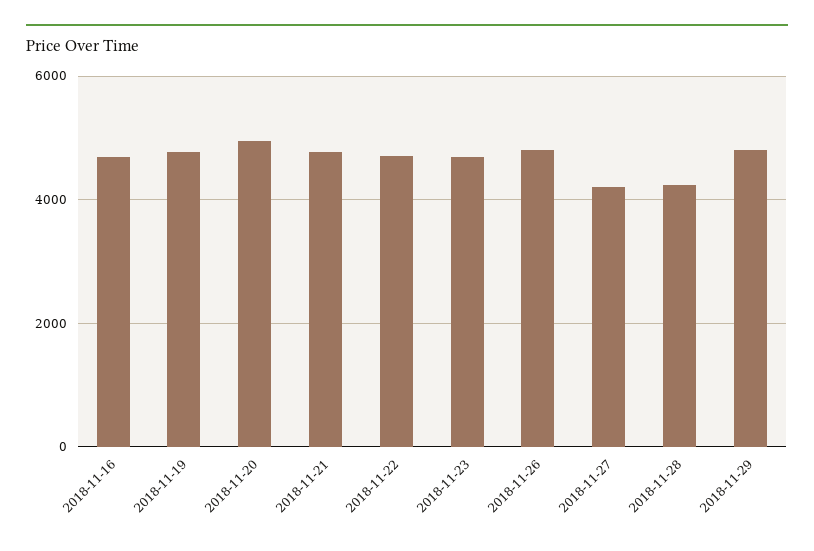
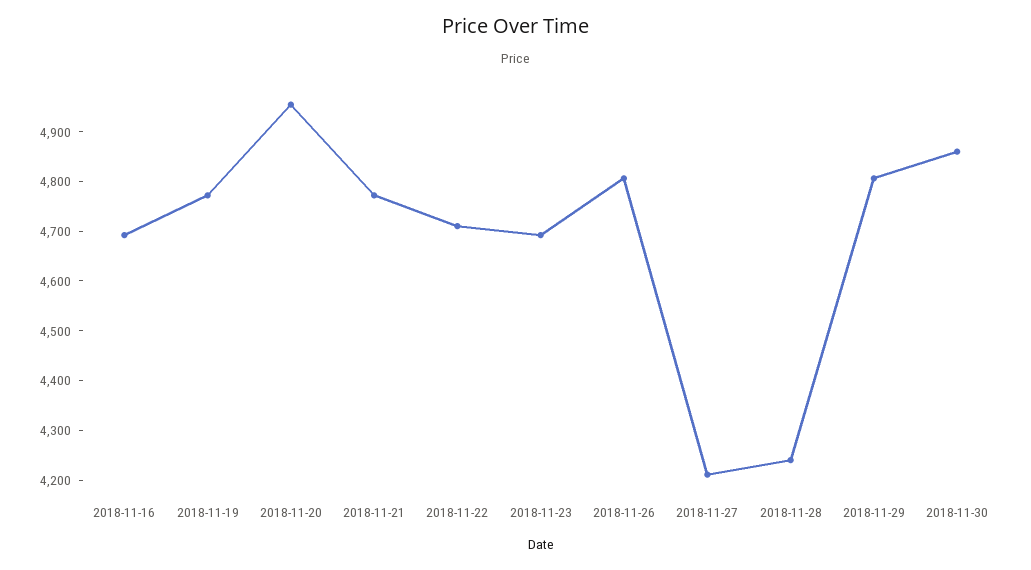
2018-11-30: none -> 4860

